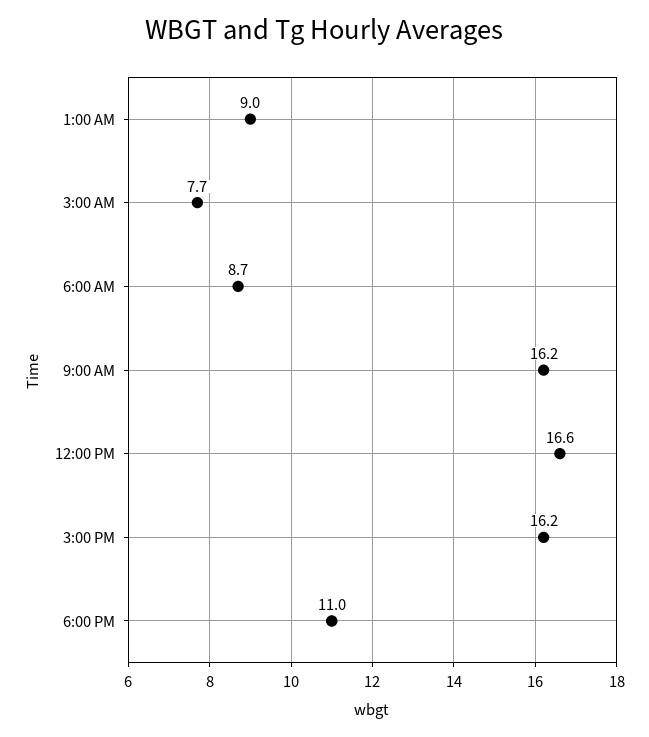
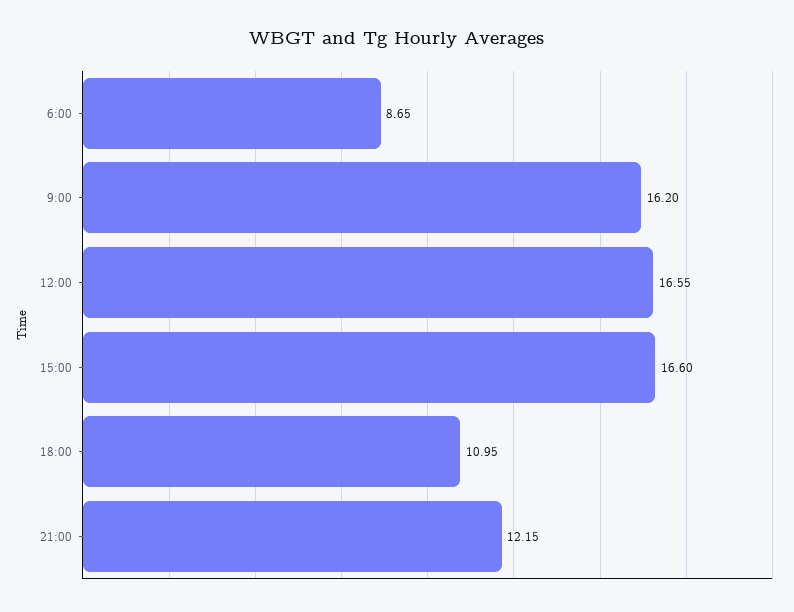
1:00 AM: 9 -> none
3:00 AM: 7.7 -> none
3:00 PM: 16.2 -> 16.6
21:00: none -> 12.15

